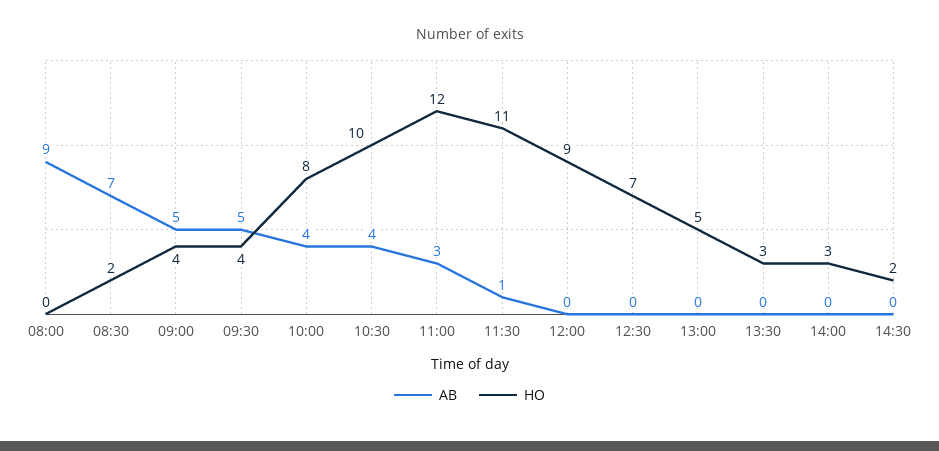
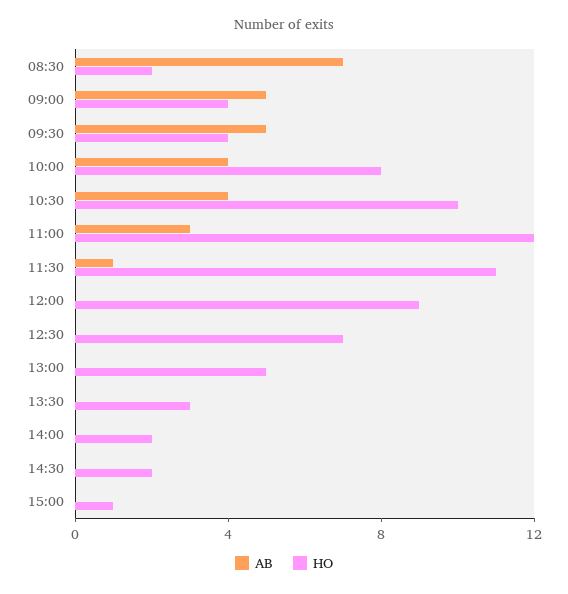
AB, 08:00: 9 -> none
HO, 08:00: 0 -> none
HO, 14:00: 3 -> 2
AB, 15:00: none -> 0
HO, 15:00: none -> 1

